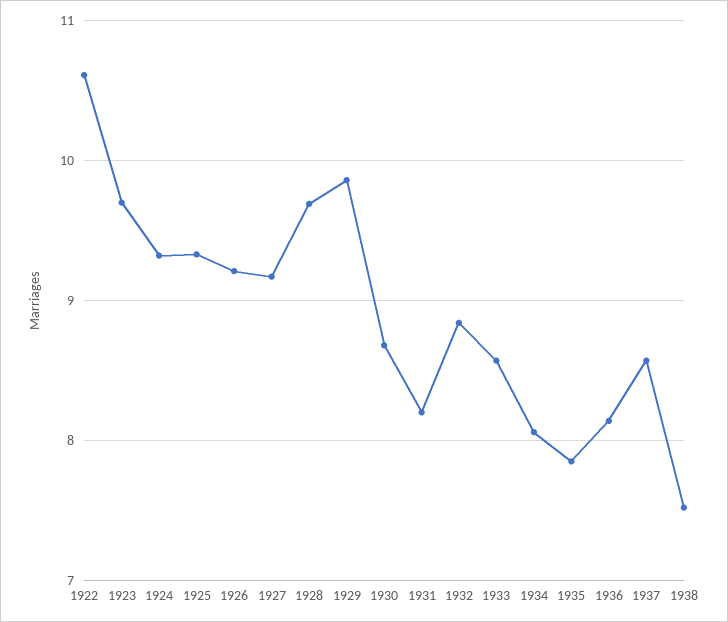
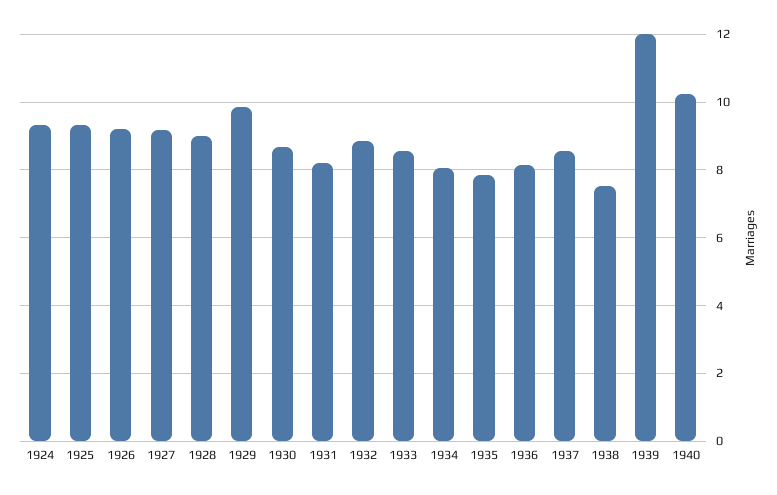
1922: 10.6 -> none
1923: 9.7 -> none
1928: 9.7 -> 9
1939: none -> 12
1940: none -> 10.2

